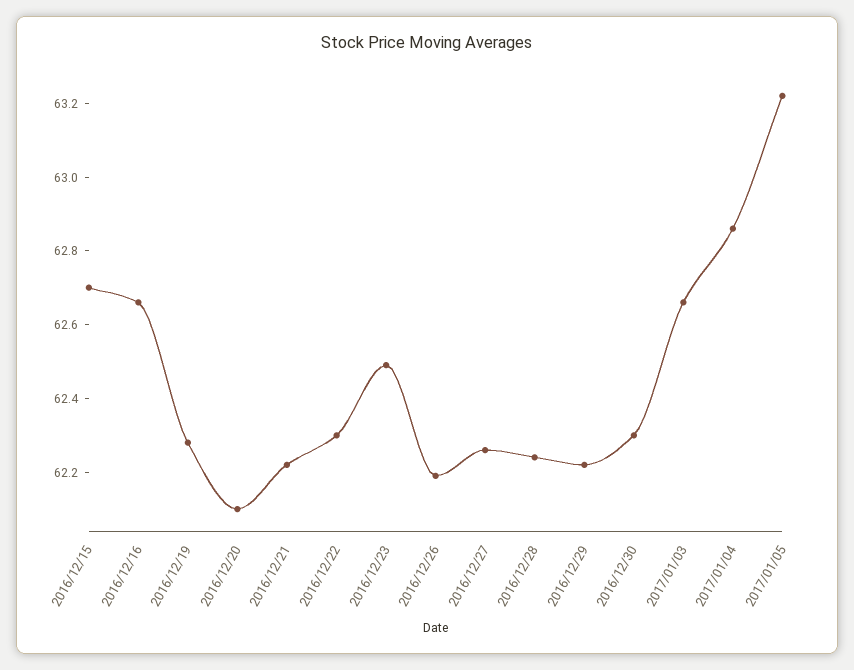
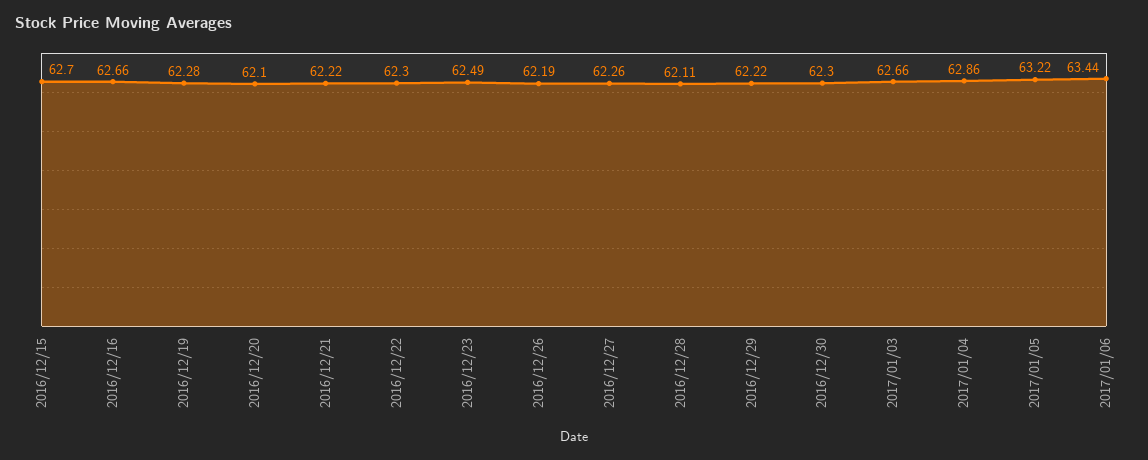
2016/12/28: 62.25 -> 62.11
2017/01/06: none -> 63.44

